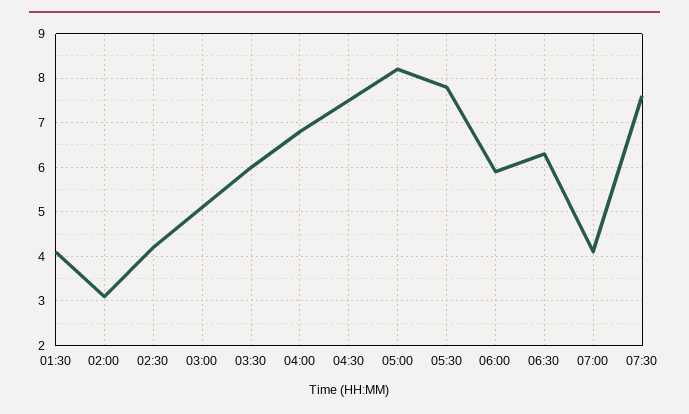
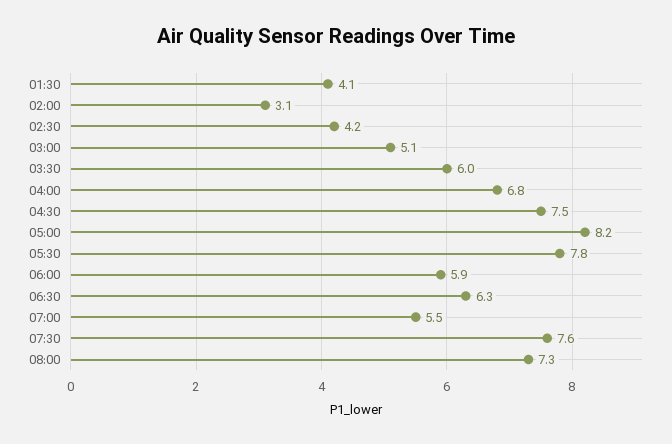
07:00: 4 -> 5.5
08:00: none -> 7.3

